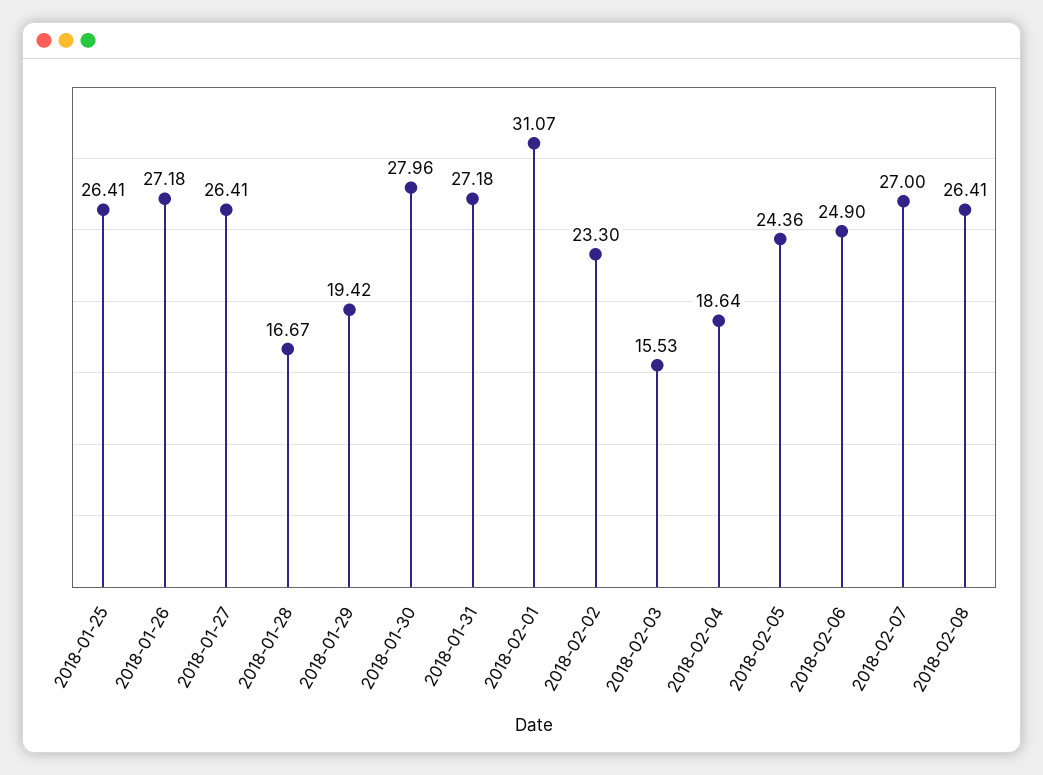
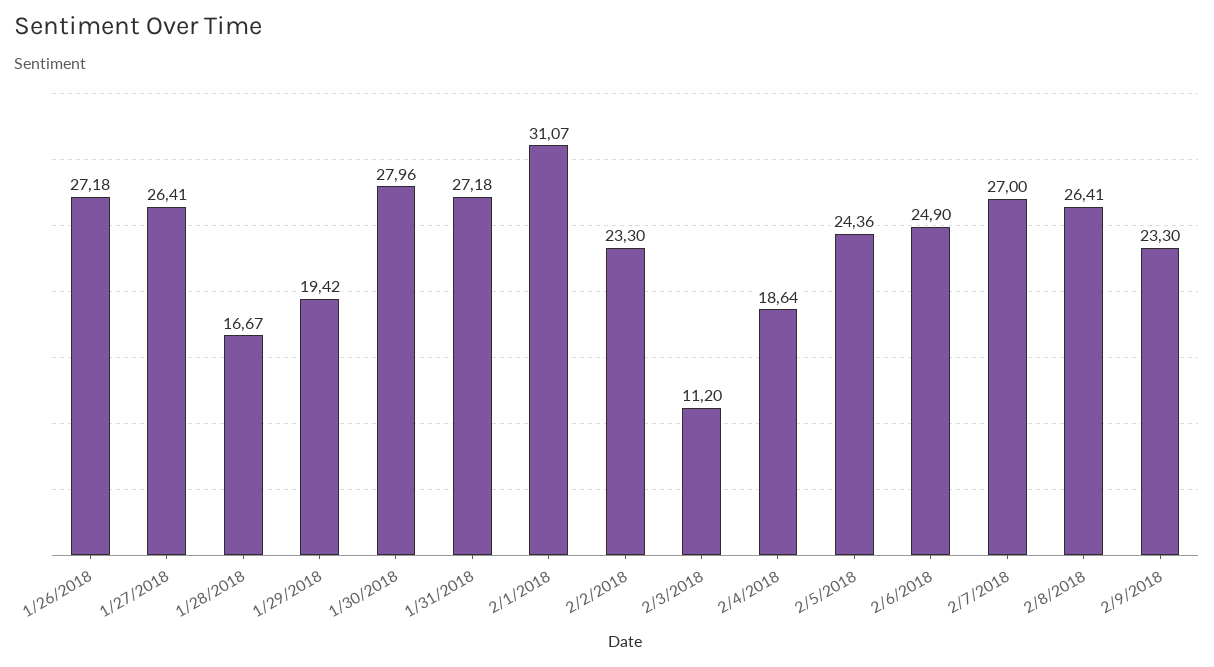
2018-01-25: 26.41 -> none
2018-02-03: 15.53 -> 11.2
2/9/2018: none -> 23.3

